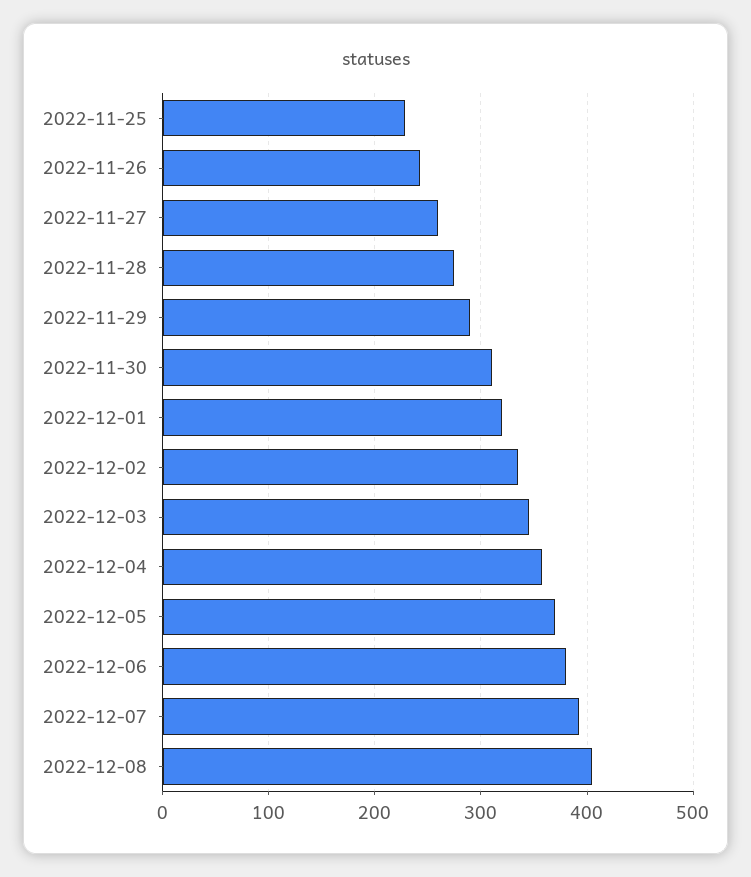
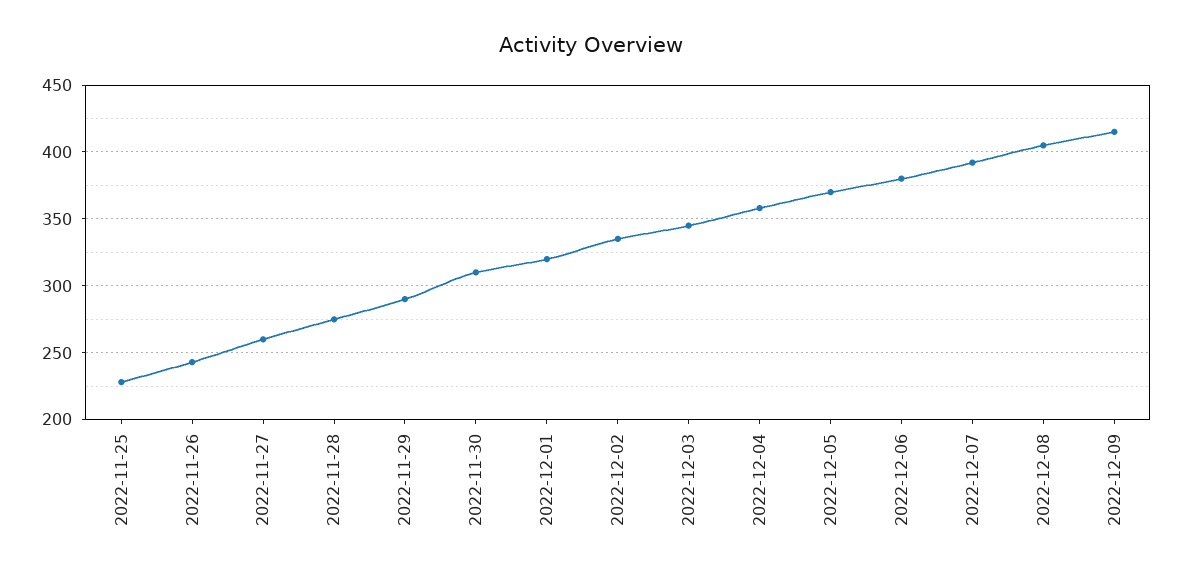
2022-12-09: none -> 415

